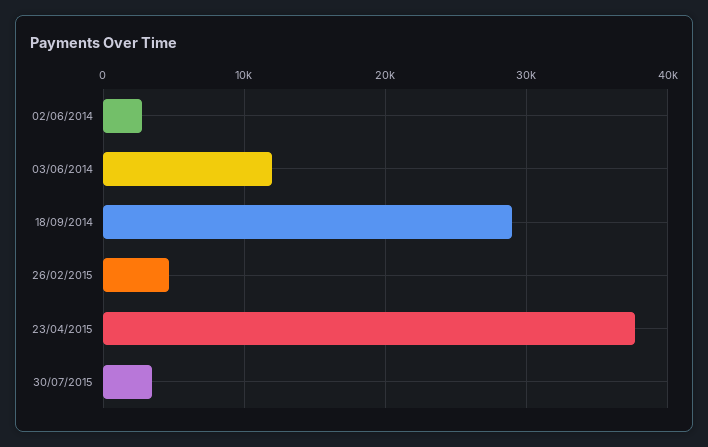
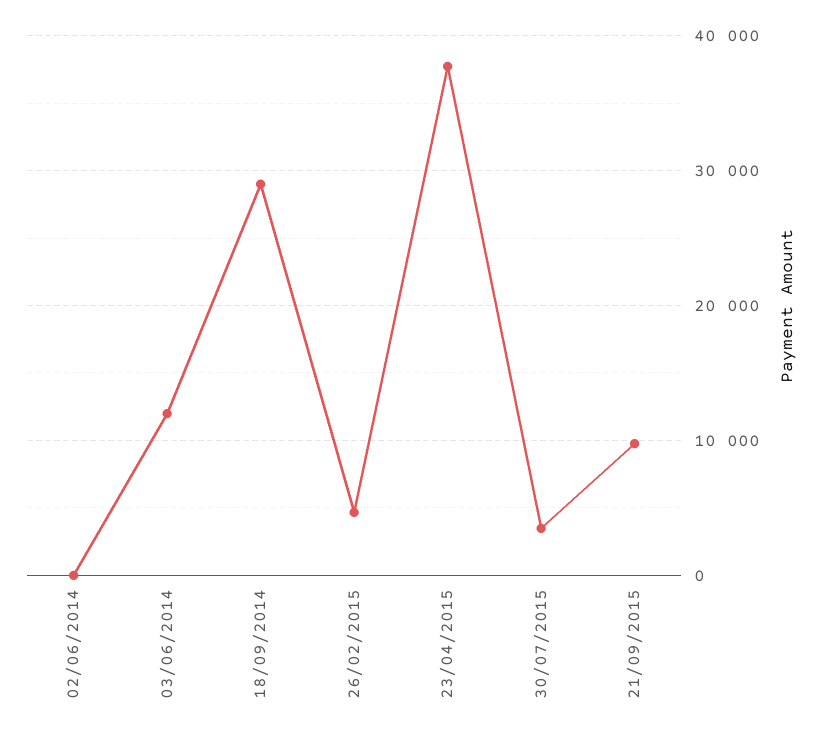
02/06/2014: 3000 -> 0
21/09/2015: none -> 10000

